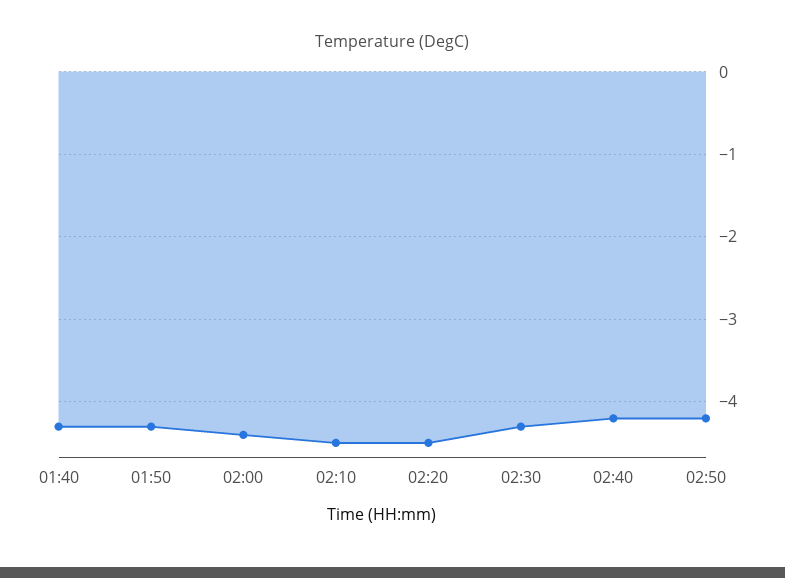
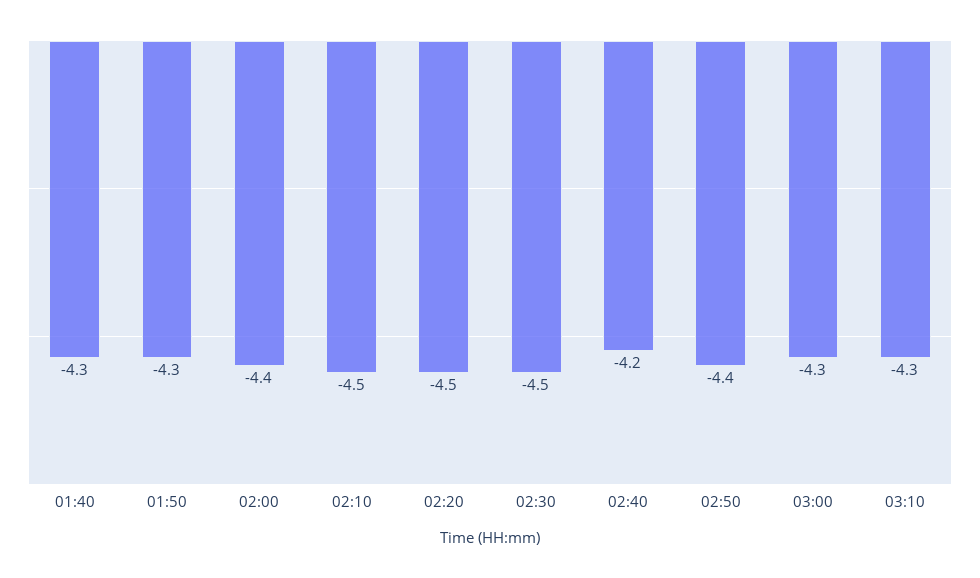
02:30: -4.3 -> -4.5
02:50: -4.2 -> -4.4
03:00: none -> -4.3
03:10: none -> -4.3

